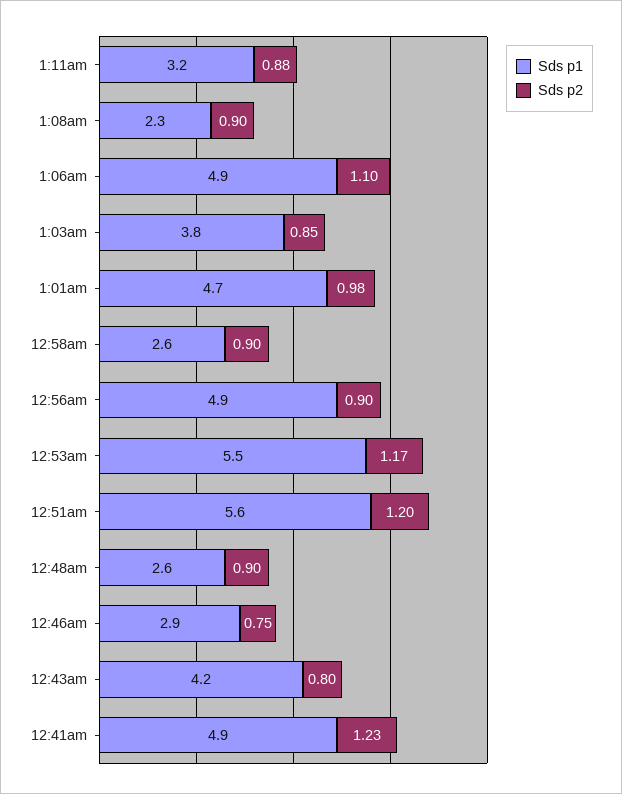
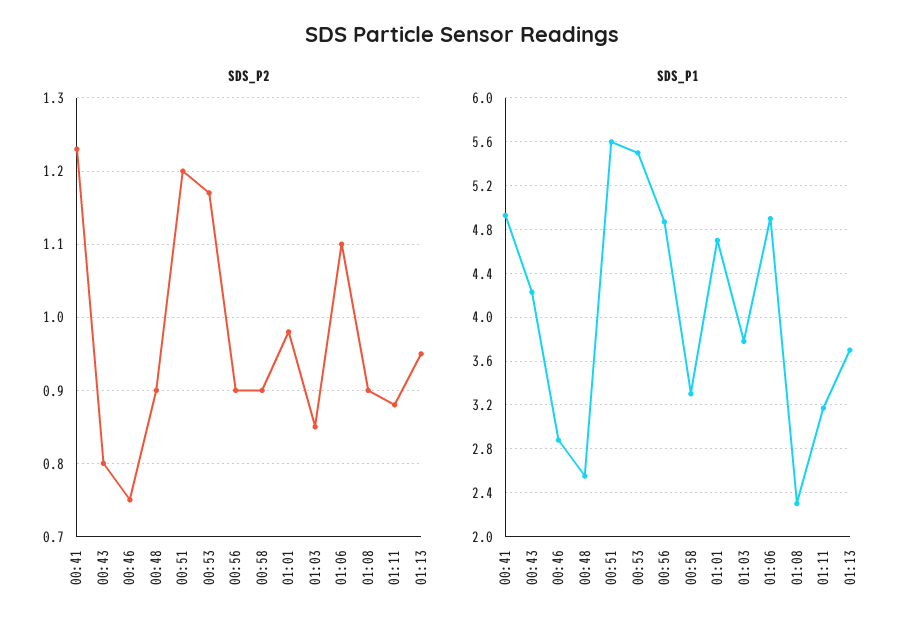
Sds p1, 12:58am: 2.6 -> 3.3
Sds p2, 01:13: none -> 0.95
Sds p1, 01:13: none -> 3.7

